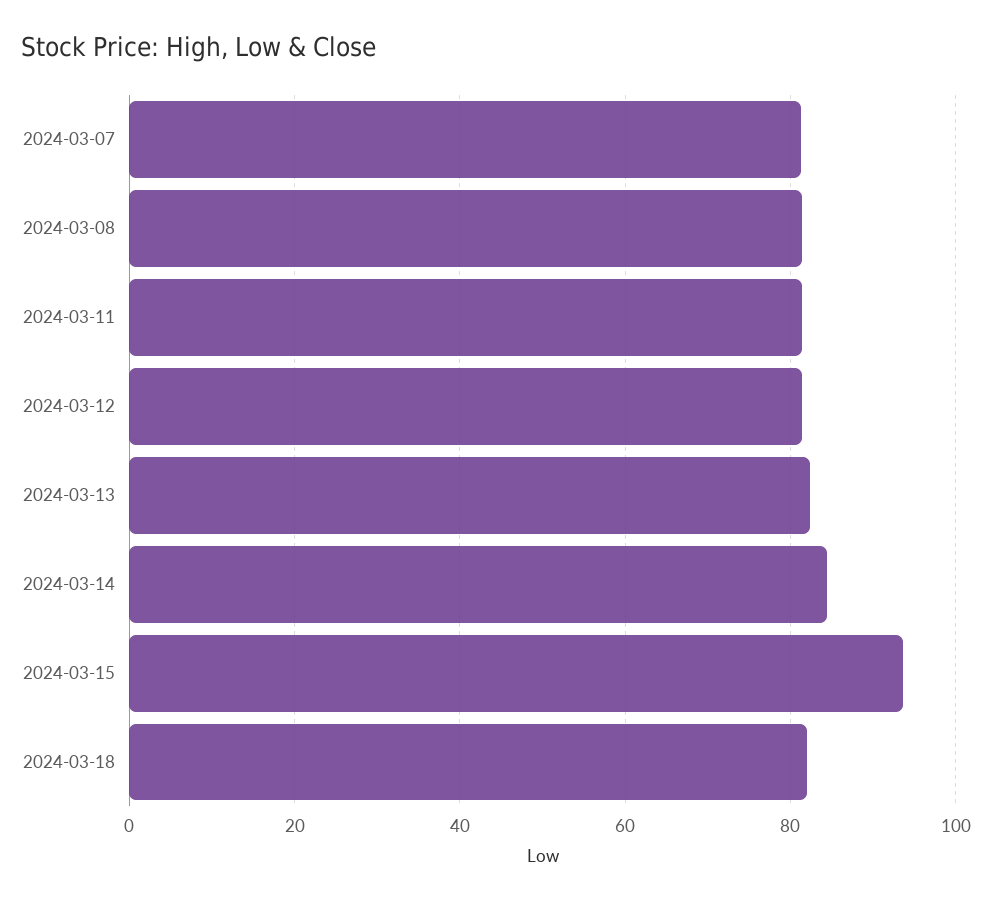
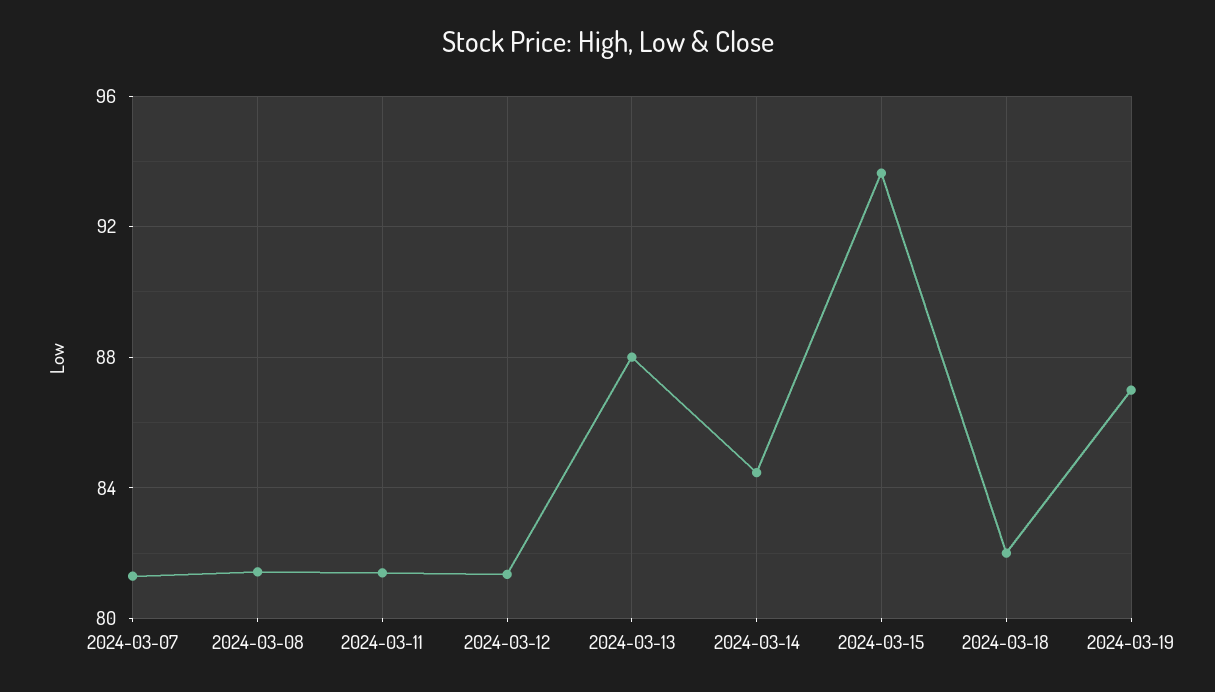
2024-03-13: 82 -> 88
2024-03-19: none -> 87

